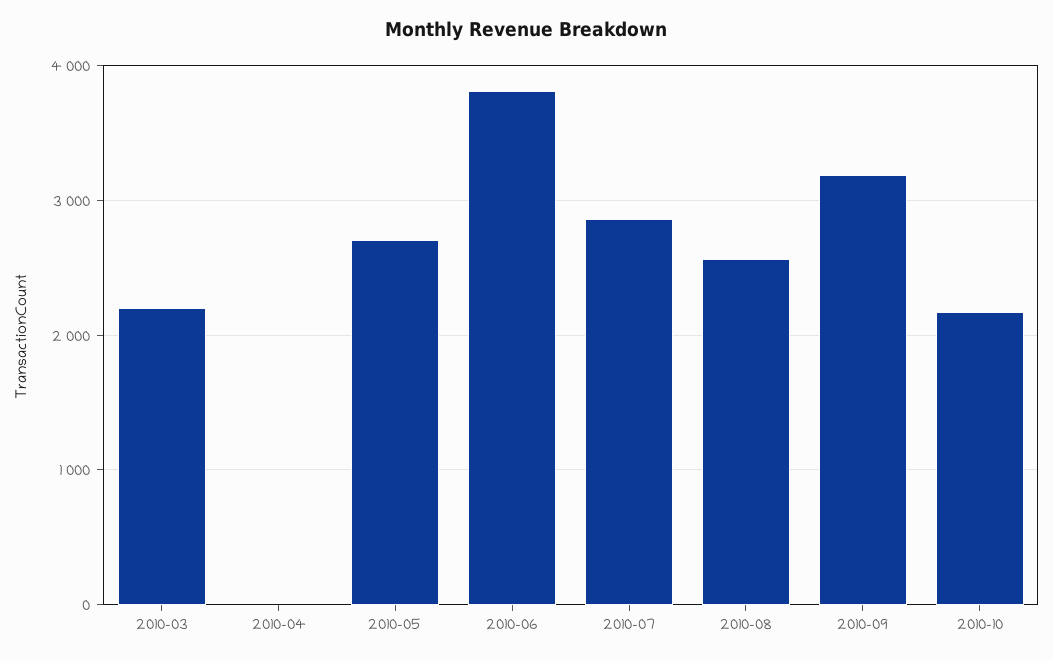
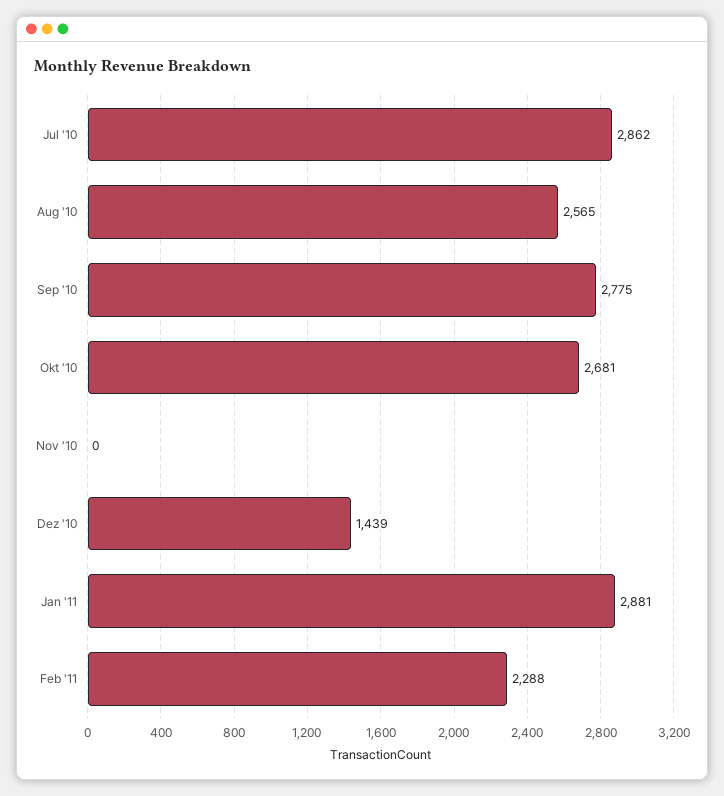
2010-03: 2200 -> none
2010-04: 0 -> none
2010-05: 2700 -> none
2010-06: 3800 -> none
2010-09: 3200 -> 2775
2010-10: 2200 -> 2681
Nov '10: none -> 0
Dez '10: none -> 1439
Jan '11: none -> 2881
Feb '11: none -> 2288

